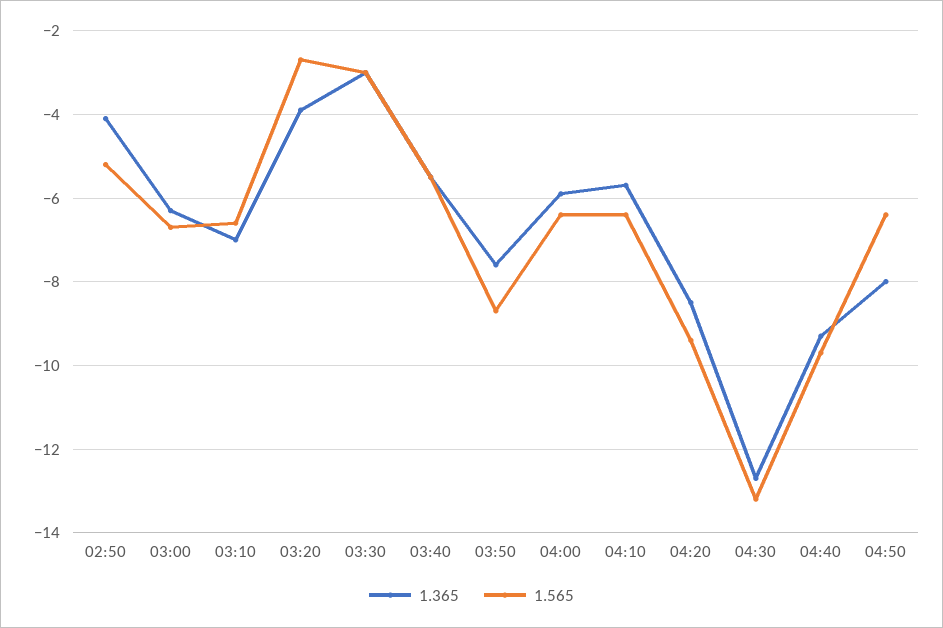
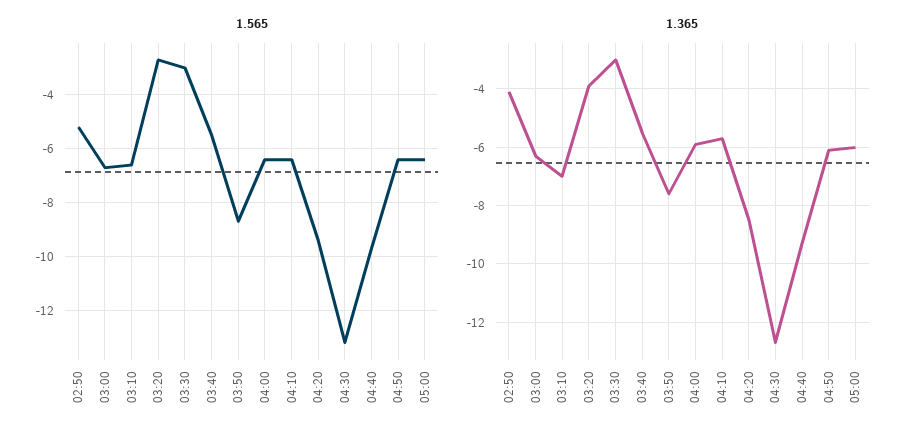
1.365, 04:50: -8 -> -6
1.565, 05:00: none -> -6.5
1.365, 05:00: none -> -6

